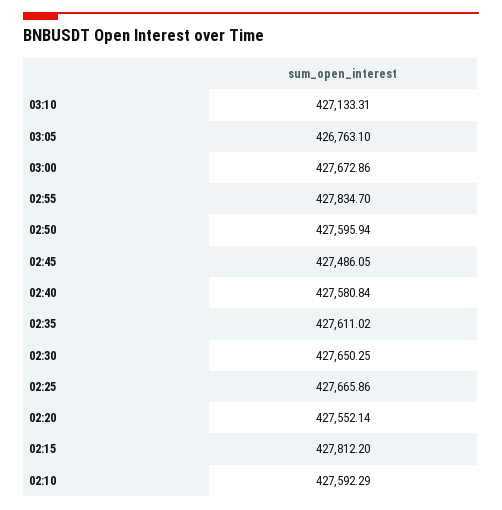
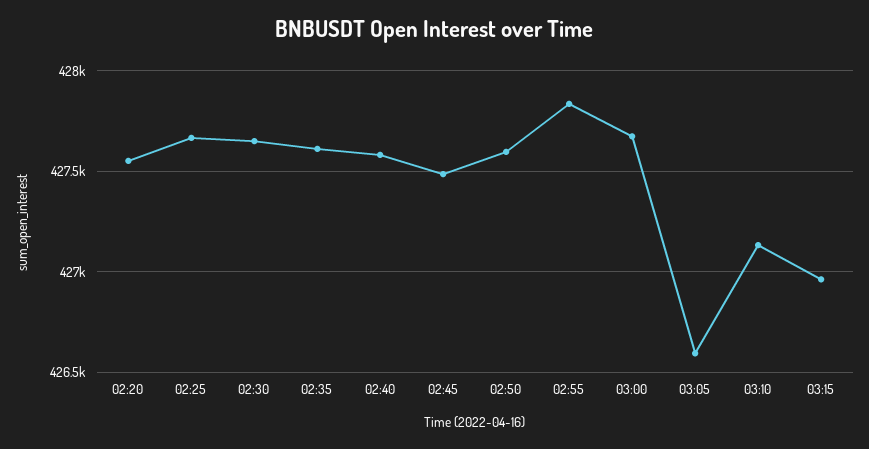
03:05: 426763.1 -> 426600
02:15: 427812.2 -> none
02:10: 427592.29 -> none
03:15: none -> 426950

